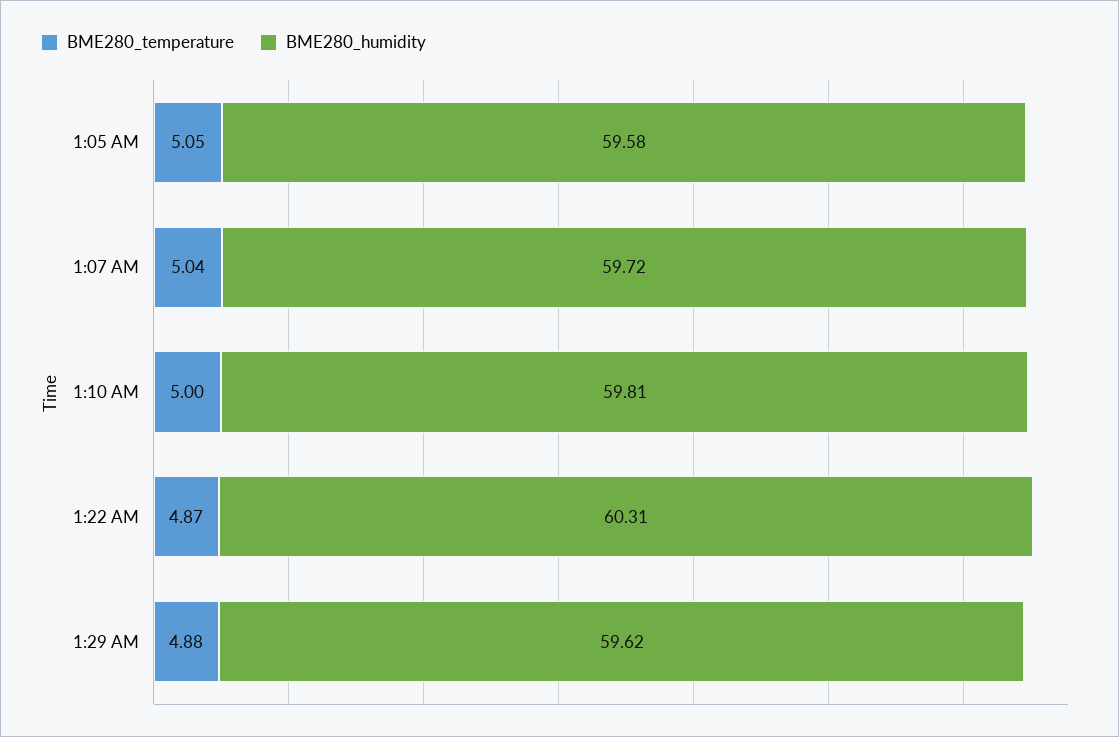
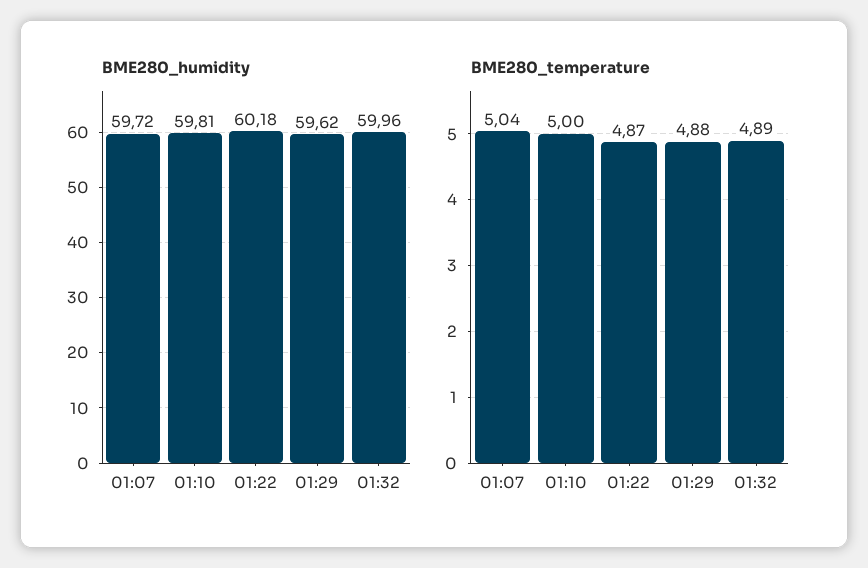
BME280_temperature, 1:05 AM: 5.05 -> none
BME280_humidity, 1:05 AM: 59.58 -> none
BME280_humidity, 1:22 AM: 60.31 -> 60.18
BME280_humidity, 01:32: none -> 59.96
BME280_temperature, 01:32: none -> 4.89

